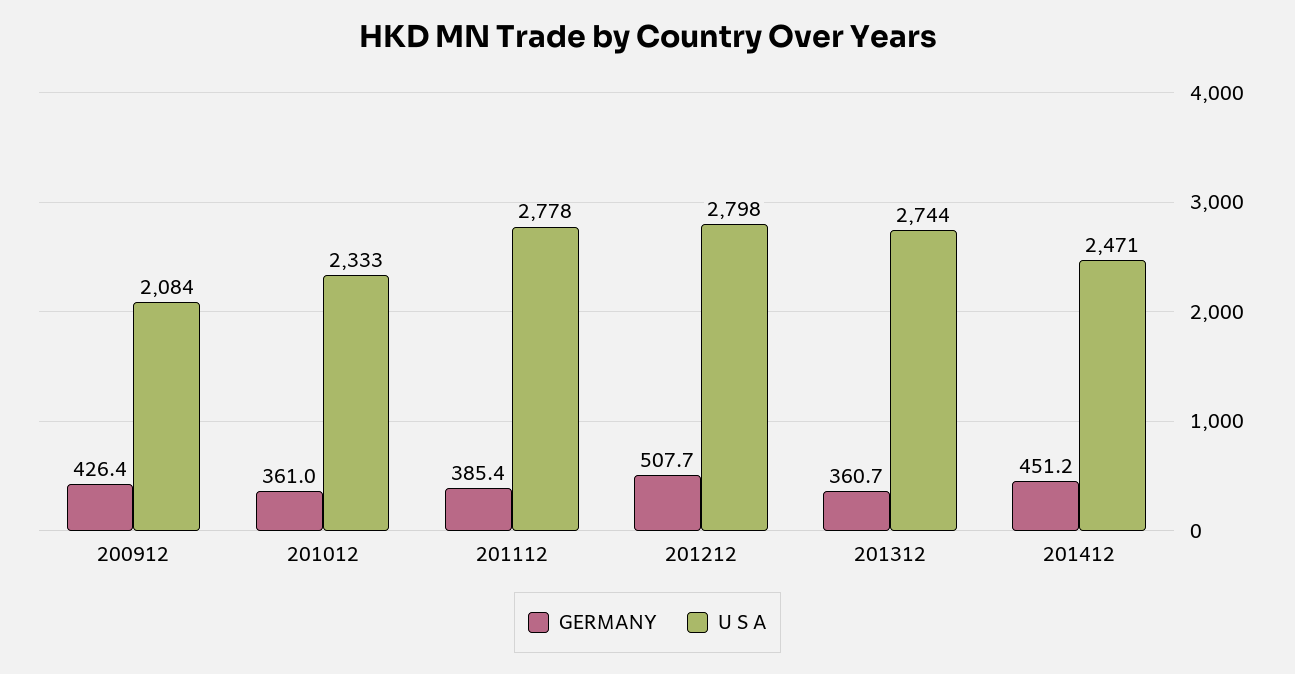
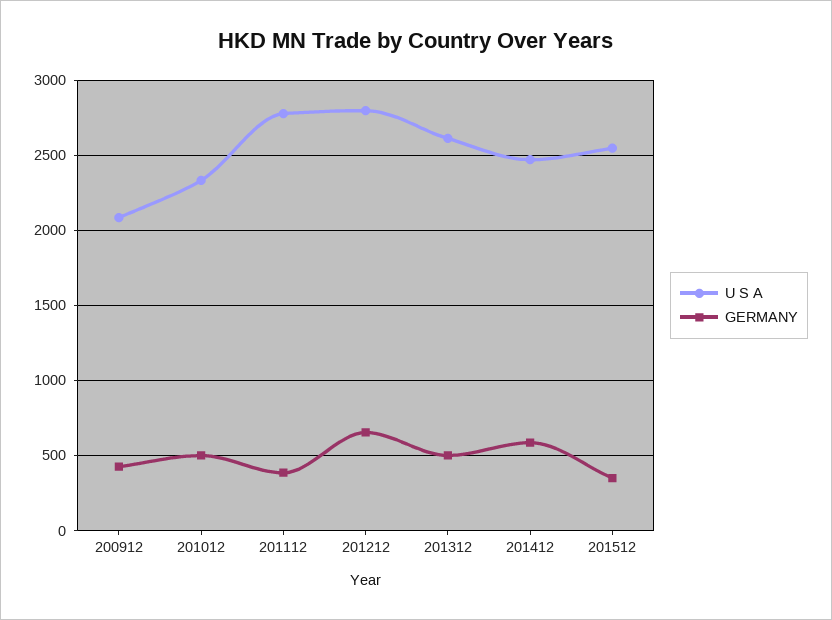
GERMANY, 201012: 361 -> 500
GERMANY, 201212: 507.7 -> 650
GERMANY, 201312: 360.7 -> 500
U S A, 201312: 2744 -> 2600
GERMANY, 201412: 451.2 -> 600
U S A, 201512: none -> 2550
GERMANY, 201512: none -> 350

